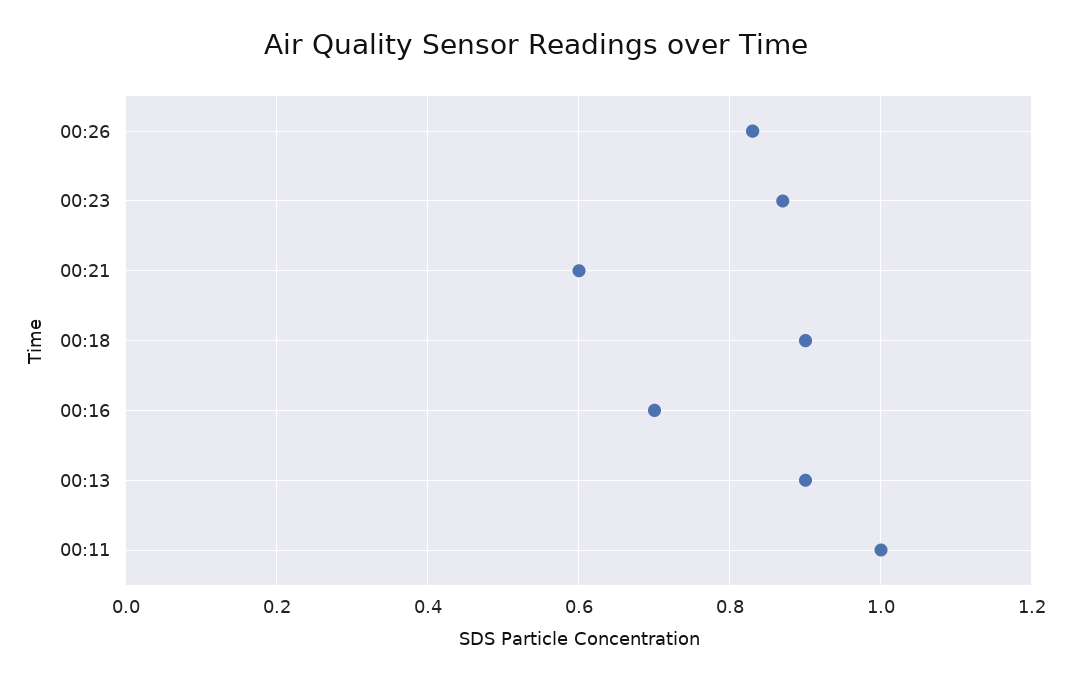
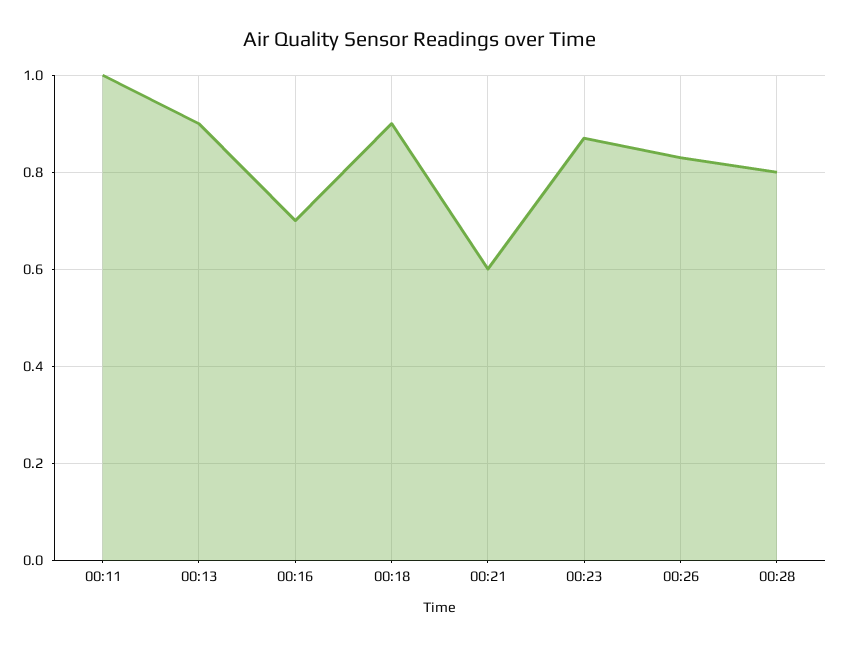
00:28: none -> 0.8

